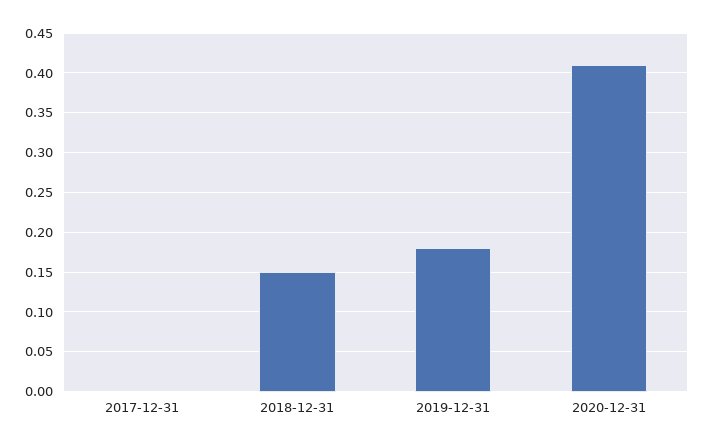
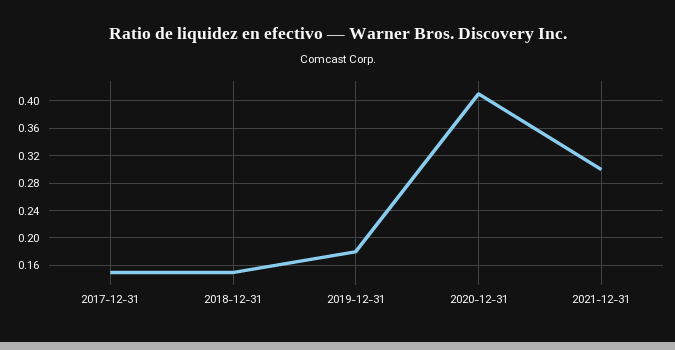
2017-12-31: 0 -> 0.15
2021-12-31: none -> 0.3

